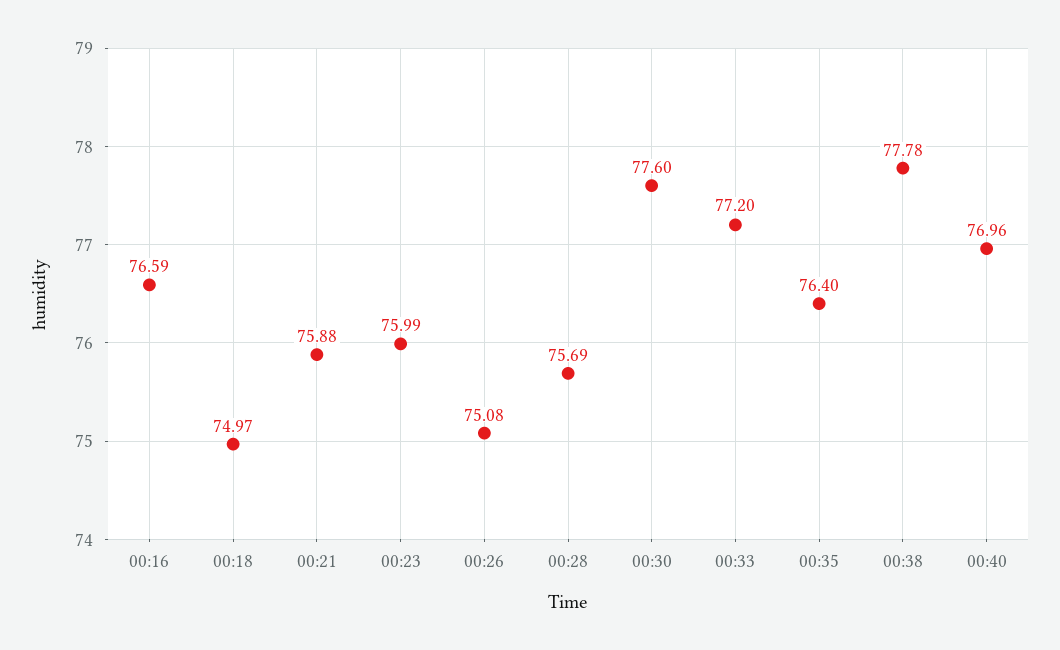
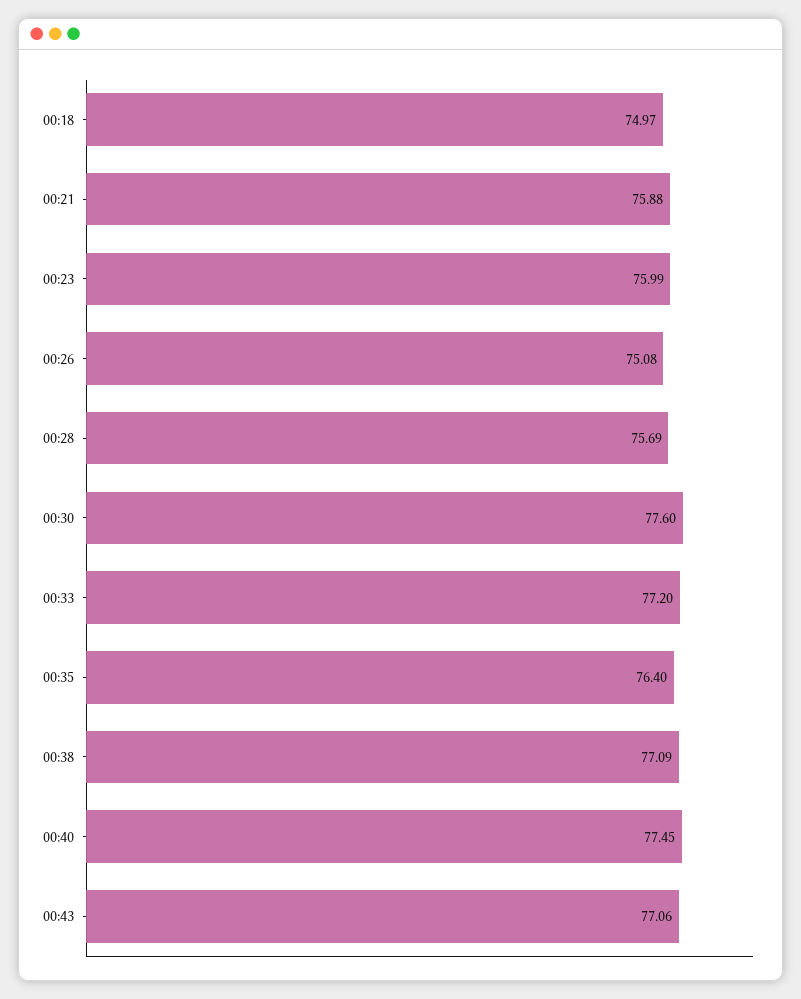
00:16: 76.59 -> none
00:38: 77.78 -> 77.09
00:40: 76.96 -> 77.45
00:43: none -> 77.06

